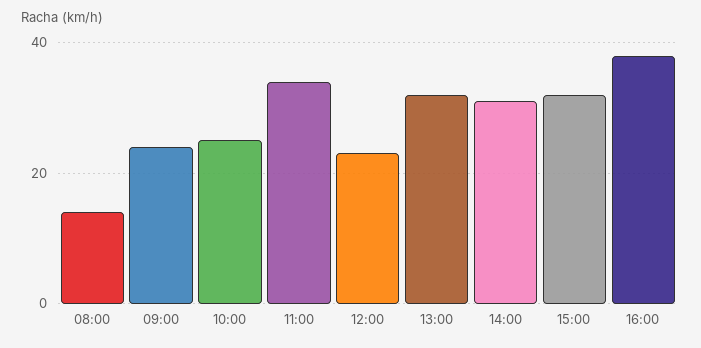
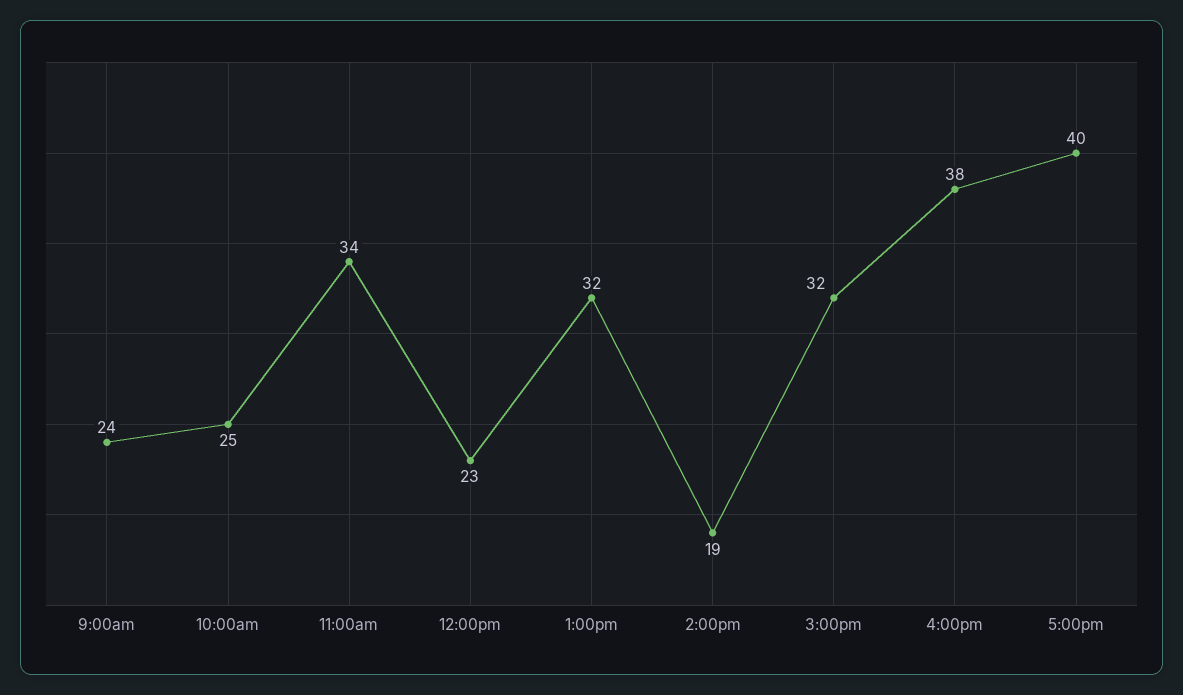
08:00: 15 -> none
14:00: 30 -> 19
5:00pm: none -> 40

